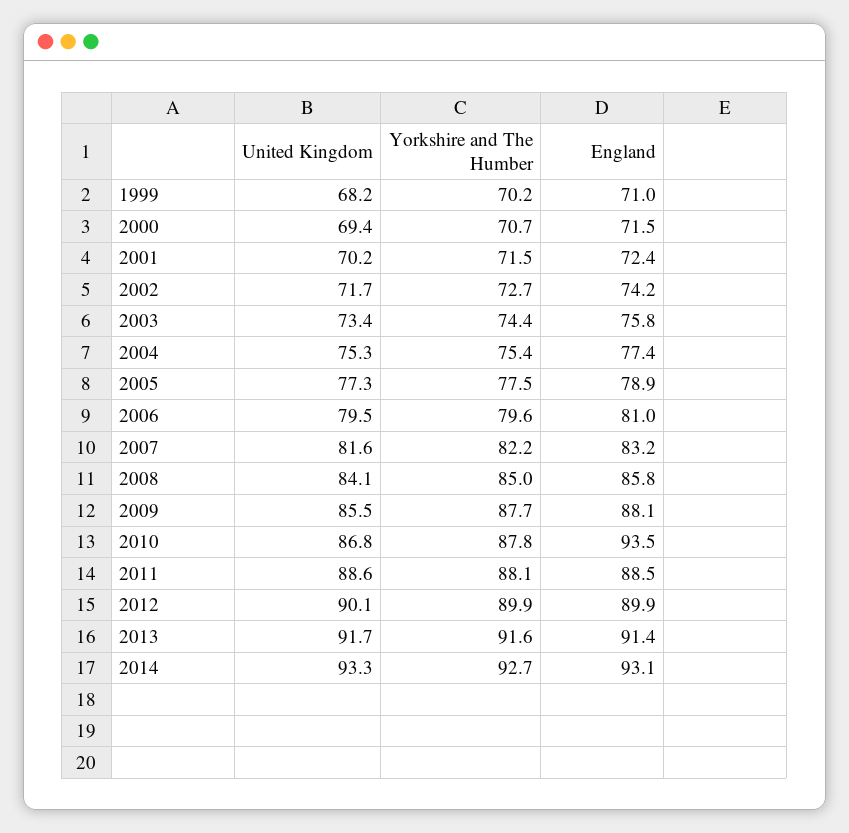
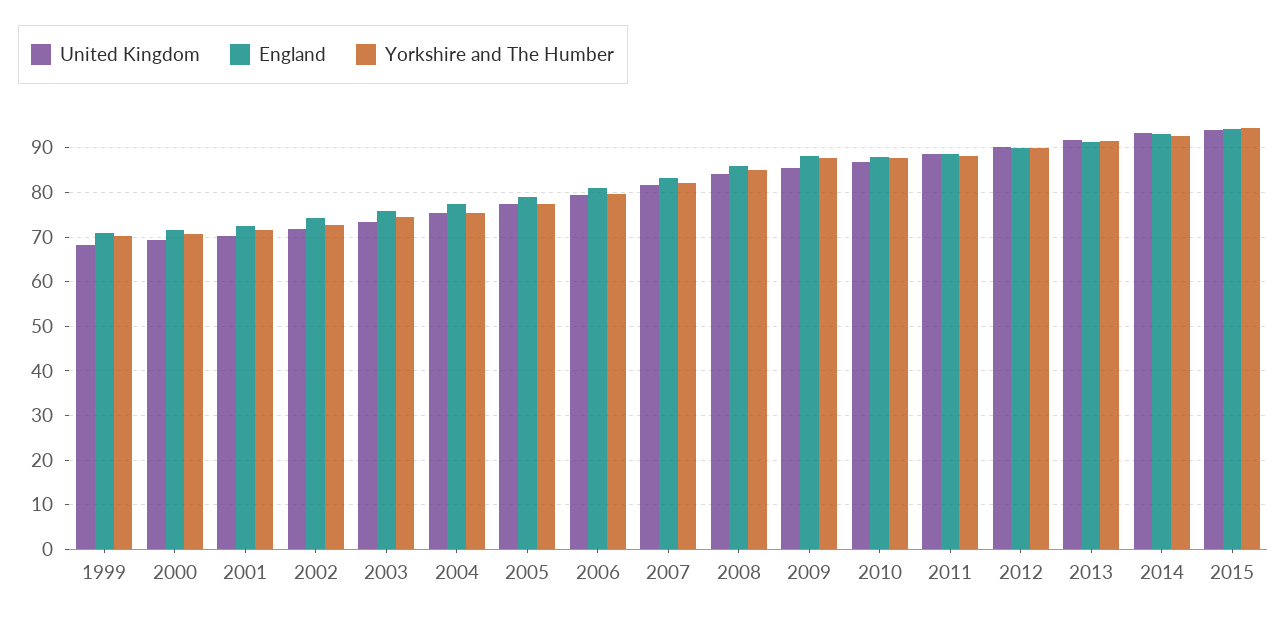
England, 2010: 93.5 -> 88
United Kingdom, 2015: none -> 94
England, 2015: none -> 94
Yorkshire and The Humber, 2015: none -> 94

